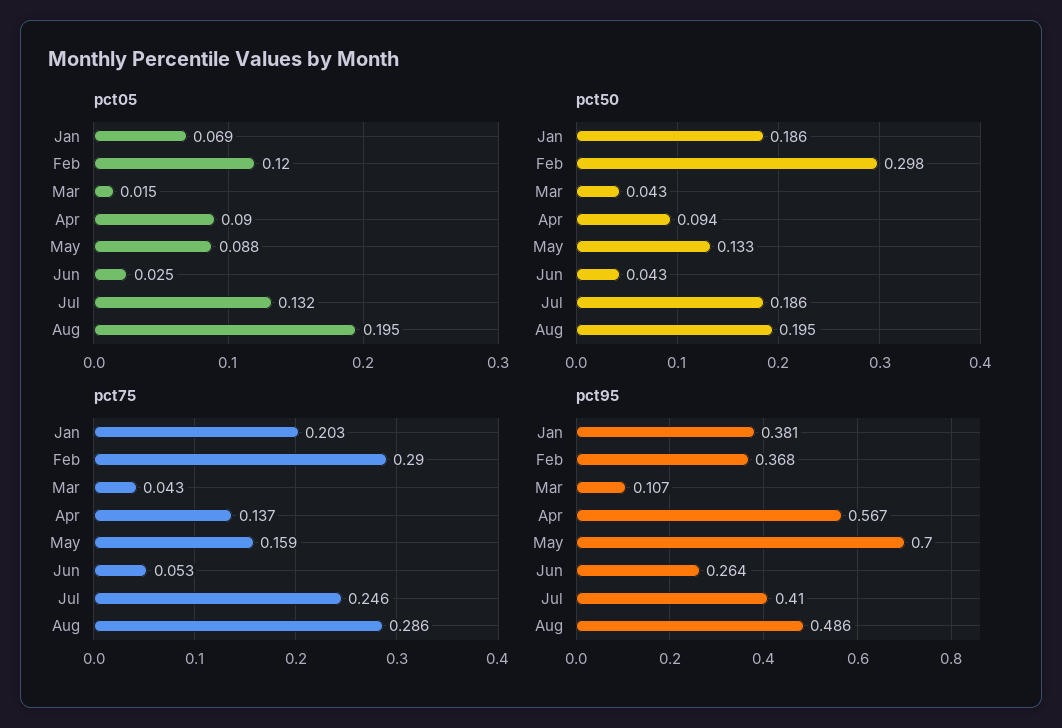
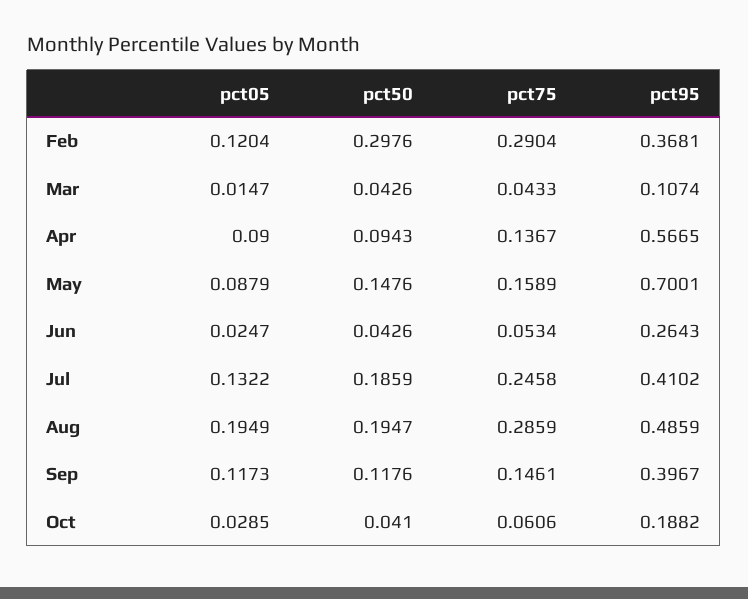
pct05, Jan: 0.069 -> none
pct50, Jan: 0.186 -> none
pct50, May: 0.133 -> 0.1476
pct75, Jan: 0.203 -> none
pct95, Jan: 0.381 -> none
pct05, Sep: none -> 0.1173
pct50, Sep: none -> 0.1176
pct75, Sep: none -> 0.1461
pct95, Sep: none -> 0.3967
pct05, Oct: none -> 0.0285
pct50, Oct: none -> 0.041
pct75, Oct: none -> 0.0606
pct95, Oct: none -> 0.1882

